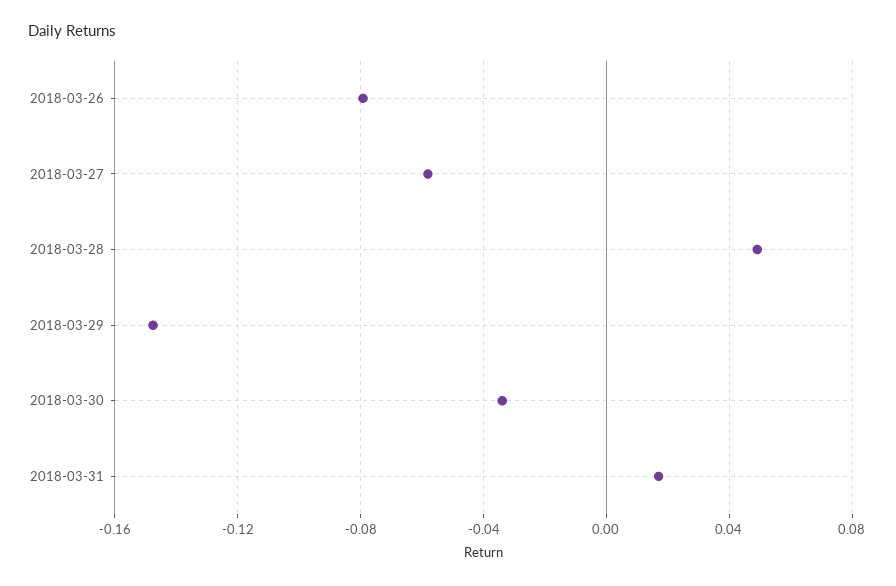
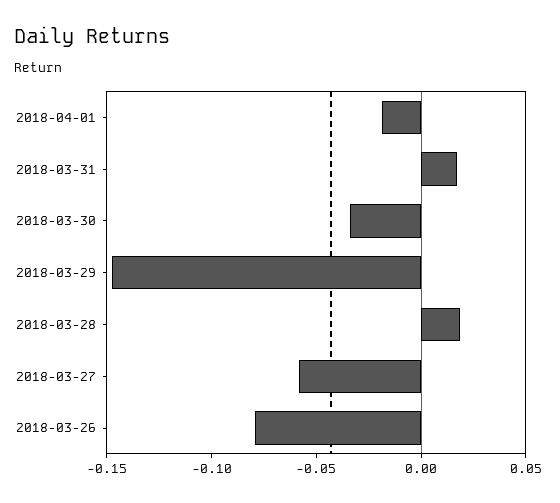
2018-03-28: 0.05 -> 0.02
2018-04-01: none -> -0.02

